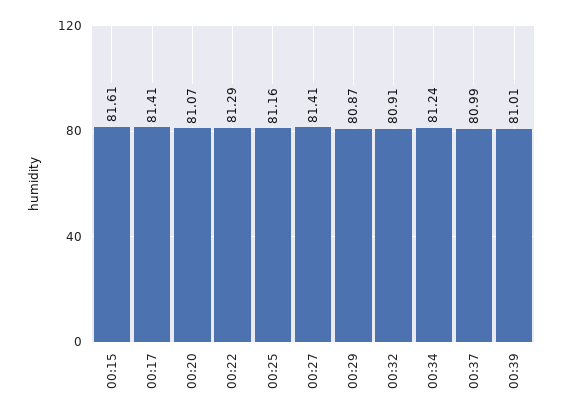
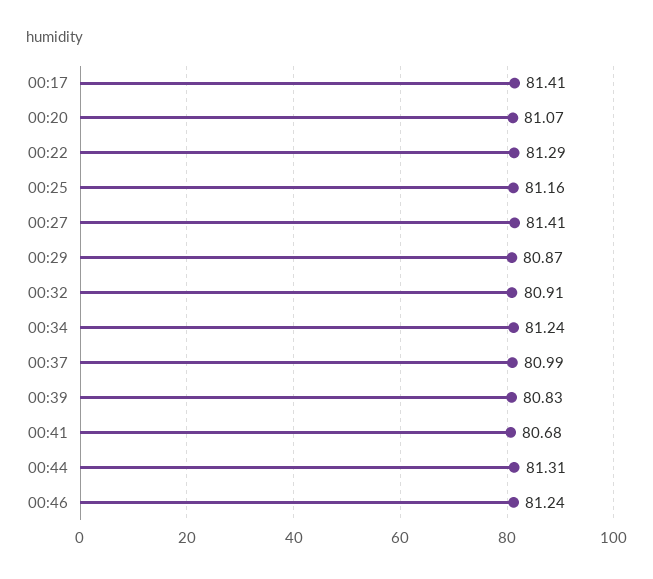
00:15: 81.61 -> none
00:39: 81.01 -> 80.83
00:41: none -> 80.68
00:44: none -> 81.31
00:46: none -> 81.24

